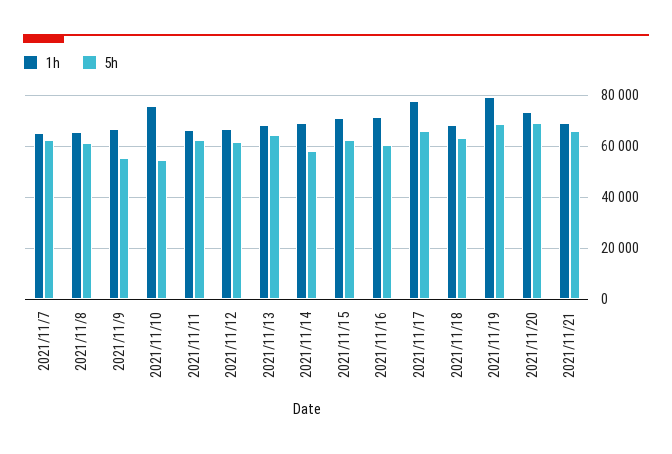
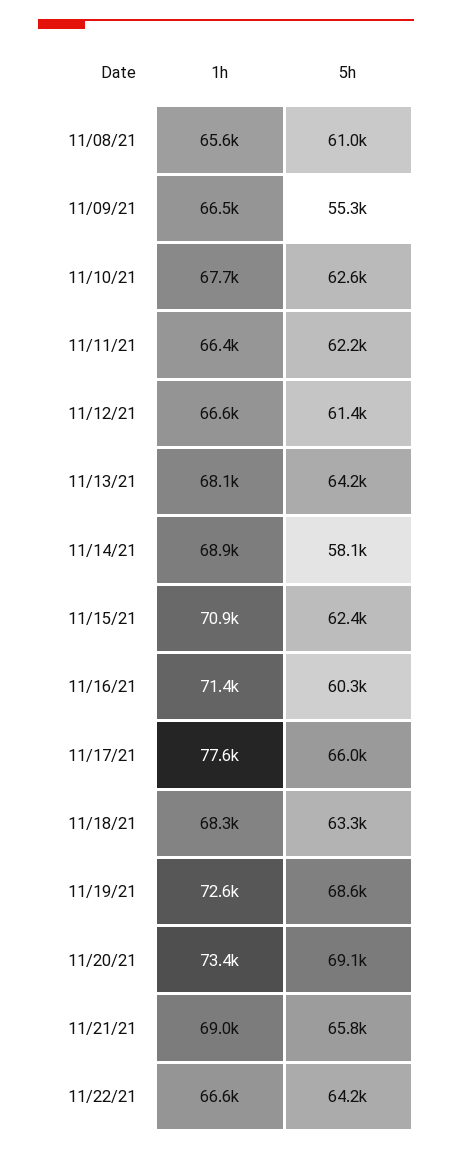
1h, 2021/11/7: 65000 -> none
5h, 2021/11/7: 62500 -> none
1h, 2021/11/10: 75000 -> 67700
5h, 2021/11/10: 55000 -> 62600
1h, 2021/11/19: 80000 -> 72600
1h, 11/22/21: none -> 66600
5h, 11/22/21: none -> 64200

